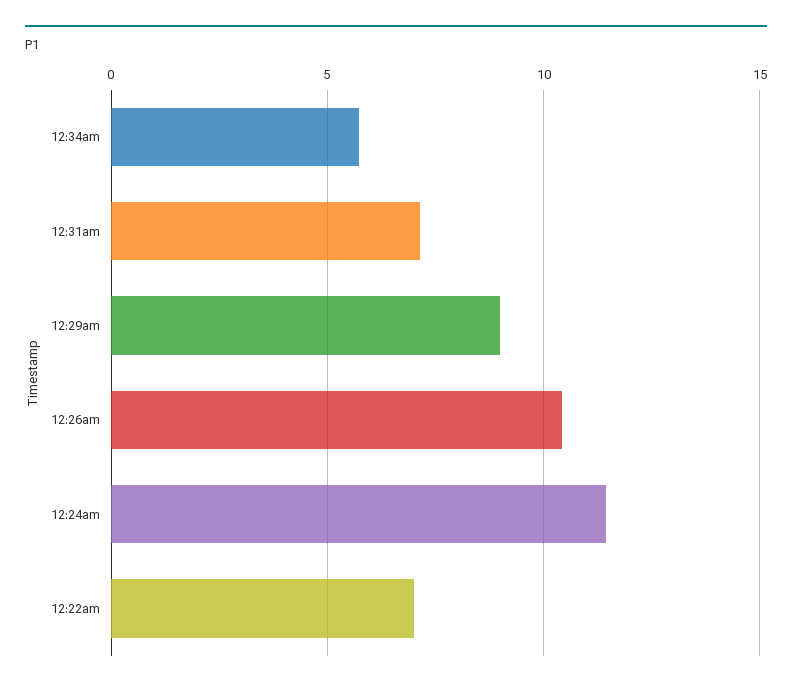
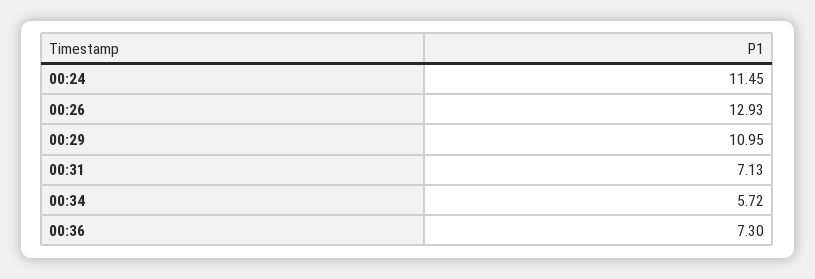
12:29am: 9 -> 10.95
12:26am: 10.5 -> 12.93
12:22am: 7 -> none
00:36: none -> 7.3

